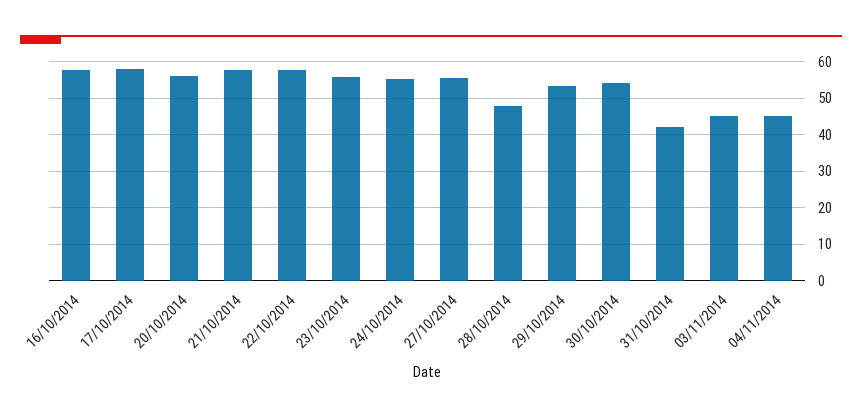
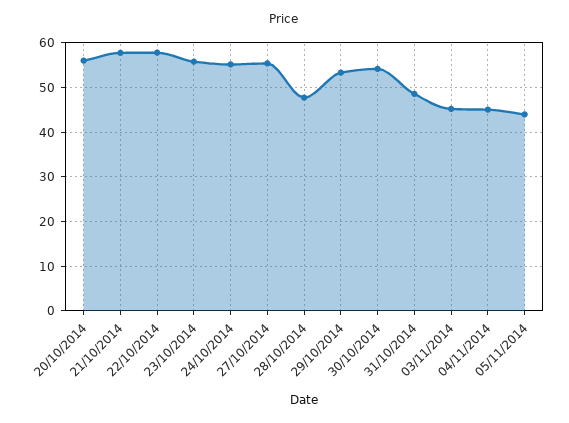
16/10/2014: 58 -> none
17/10/2014: 58 -> none
31/10/2014: 42 -> 48
05/11/2014: none -> 44

